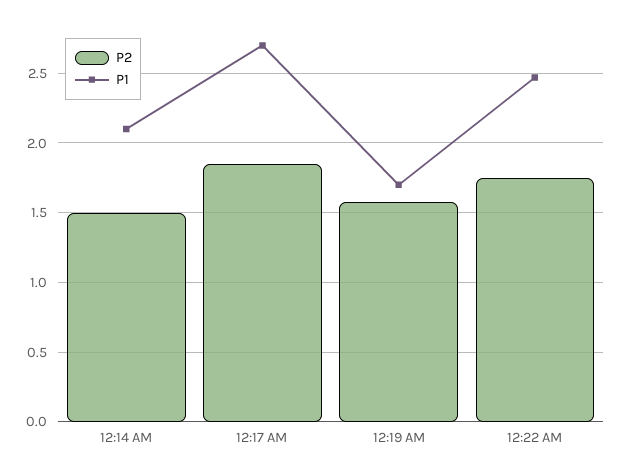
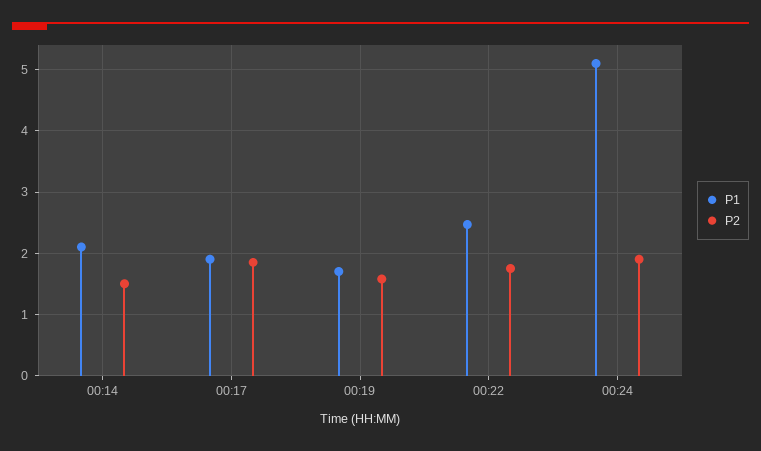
P1, 12:17 AM: 2.7 -> 1.9
P1, 00:24: none -> 5.1
P2, 00:24: none -> 1.9

